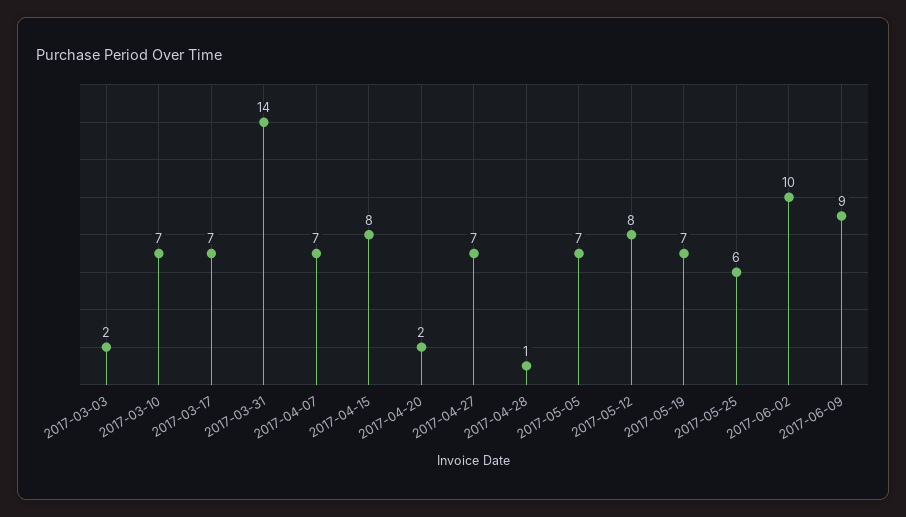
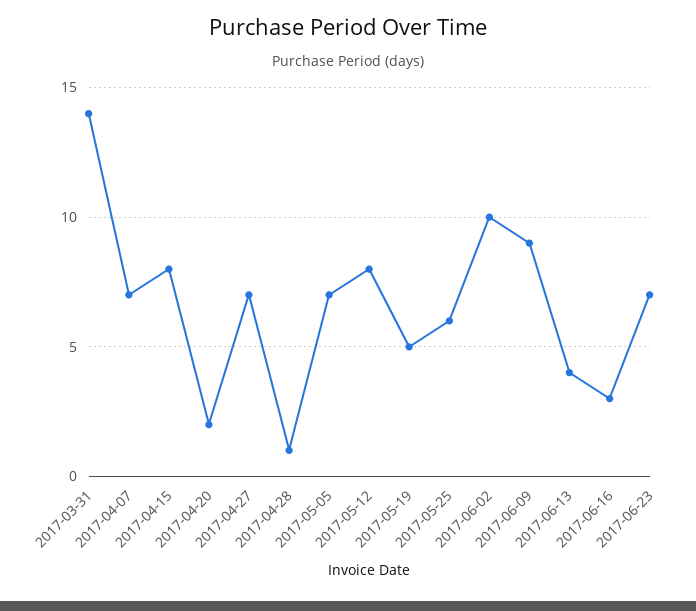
2017-03-03: 2 -> none
2017-03-10: 7 -> none
2017-03-17: 7 -> none
2017-05-19: 7 -> 5
2017-06-13: none -> 4
2017-06-16: none -> 3
2017-06-23: none -> 7

